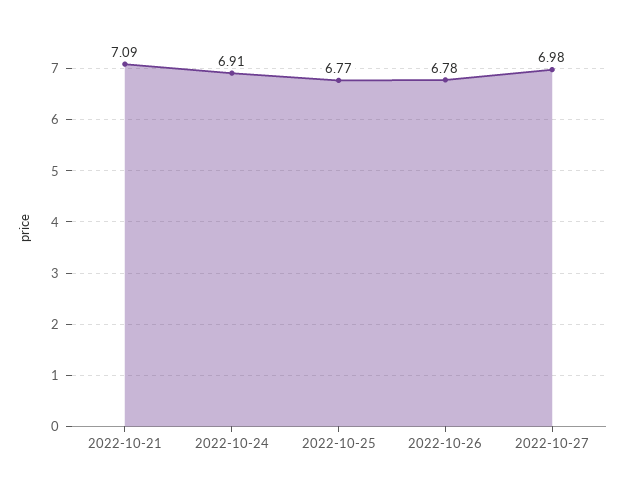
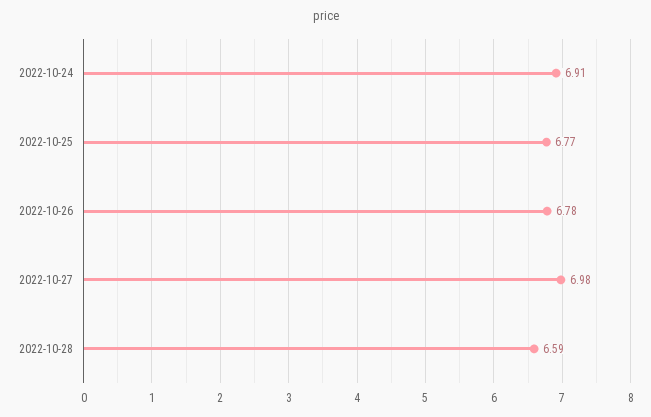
2022-10-21: 7.09 -> none
2022-10-28: none -> 6.59

